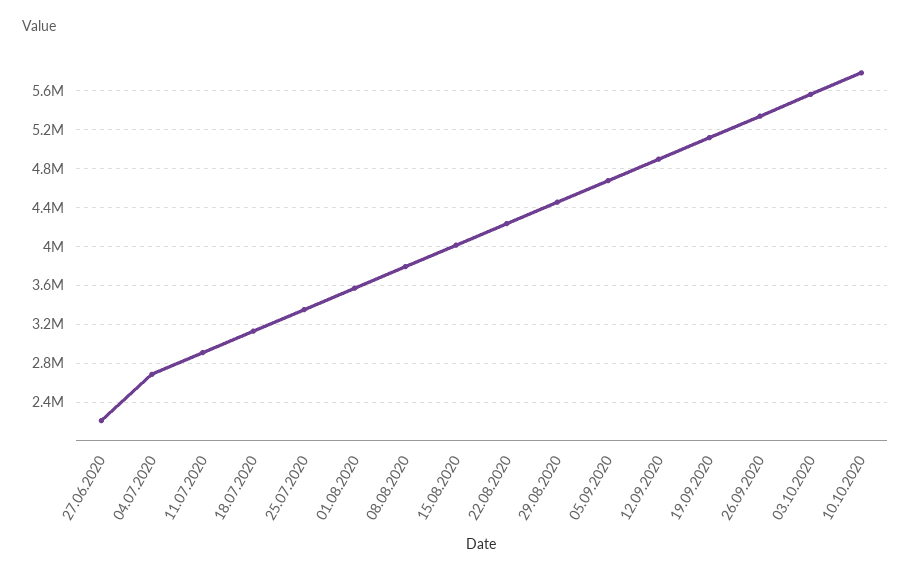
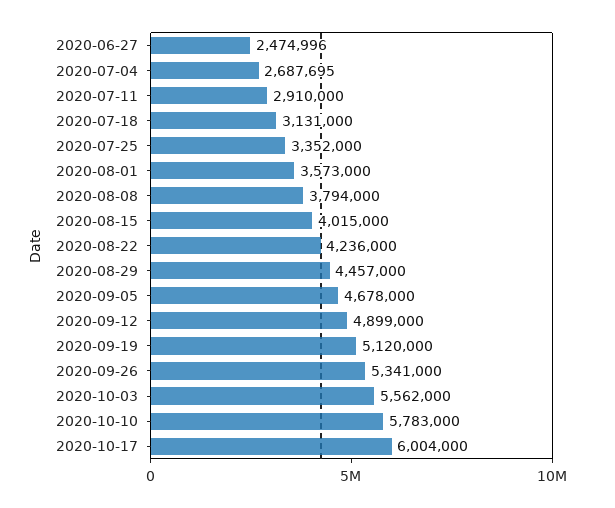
27.06.2020: 2200000 -> 2474996
2020-10-17: none -> 6004000

